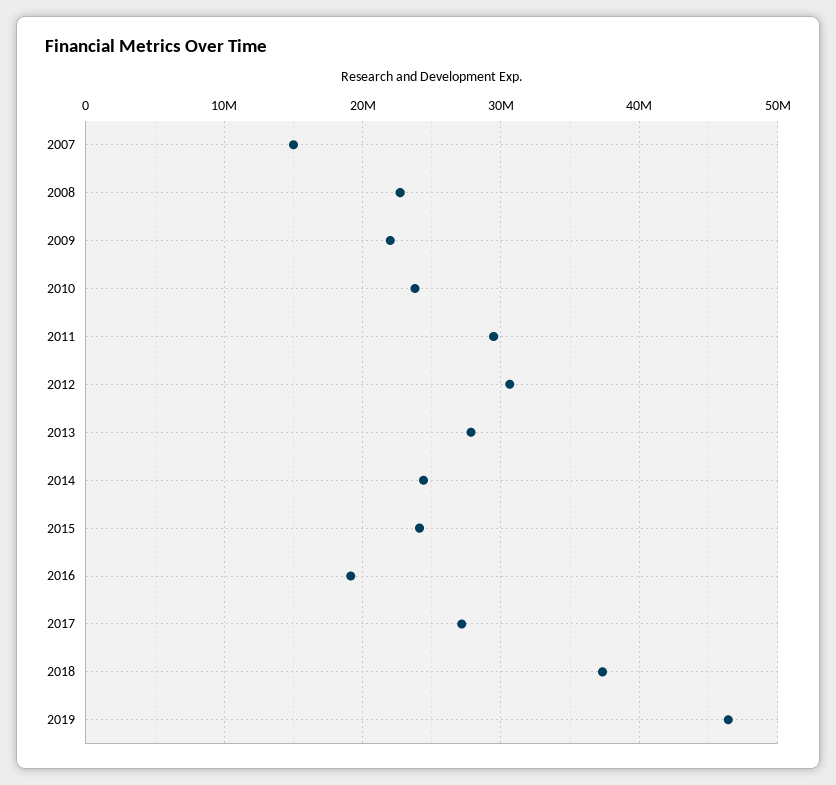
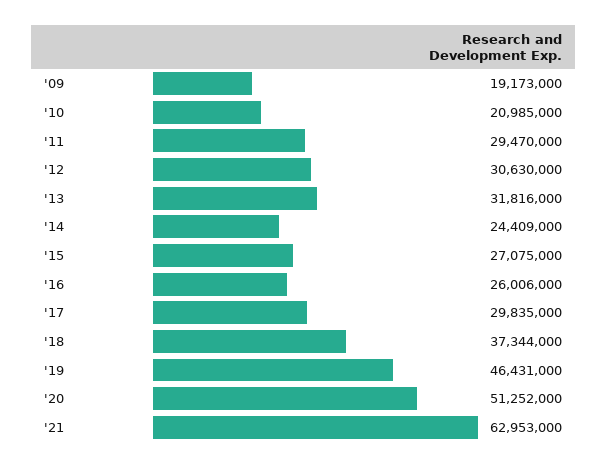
2007: 15000000 -> none
2008: 23000000 -> none
2009: 22000000 -> 19173000
2010: 24000000 -> 20985000
2013: 28000000 -> 31816000
2015: 24000000 -> 27075000
2016: 19000000 -> 26006000
2017: 27000000 -> 29835000
'20: none -> 51252000
'21: none -> 62953000

